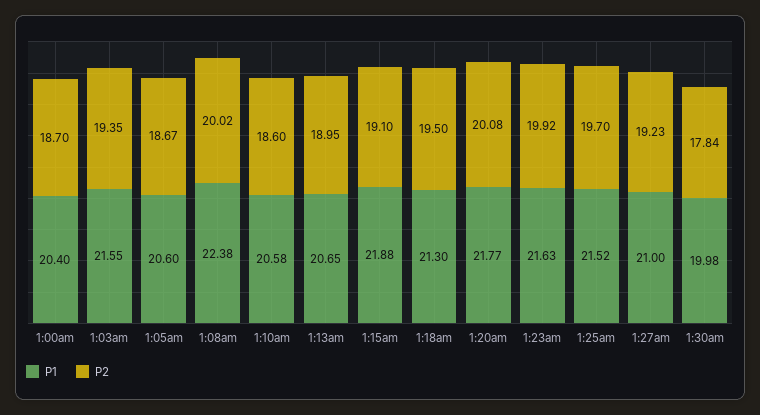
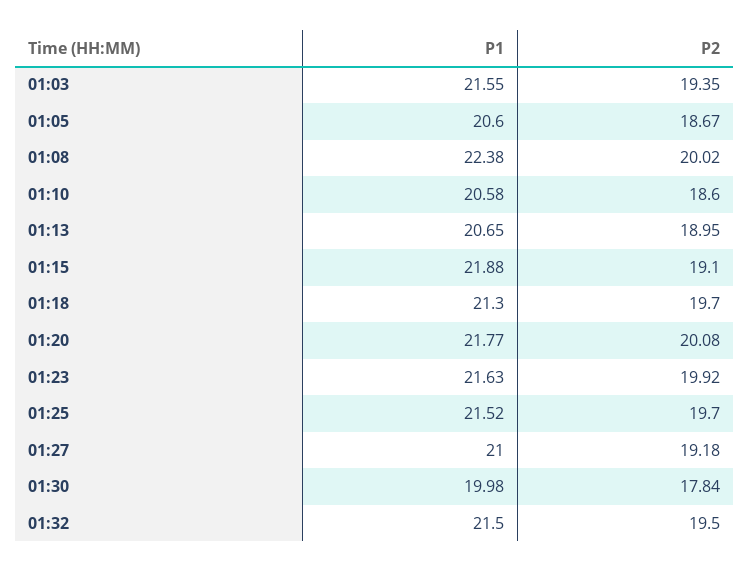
P1, 1:00am: 20.4 -> none
P2, 1:00am: 18.7 -> none
P2, 1:18am: 19.5 -> 19.7
P2, 1:27am: 19.23 -> 19.18
P1, 01:32: none -> 21.5
P2, 01:32: none -> 19.5

